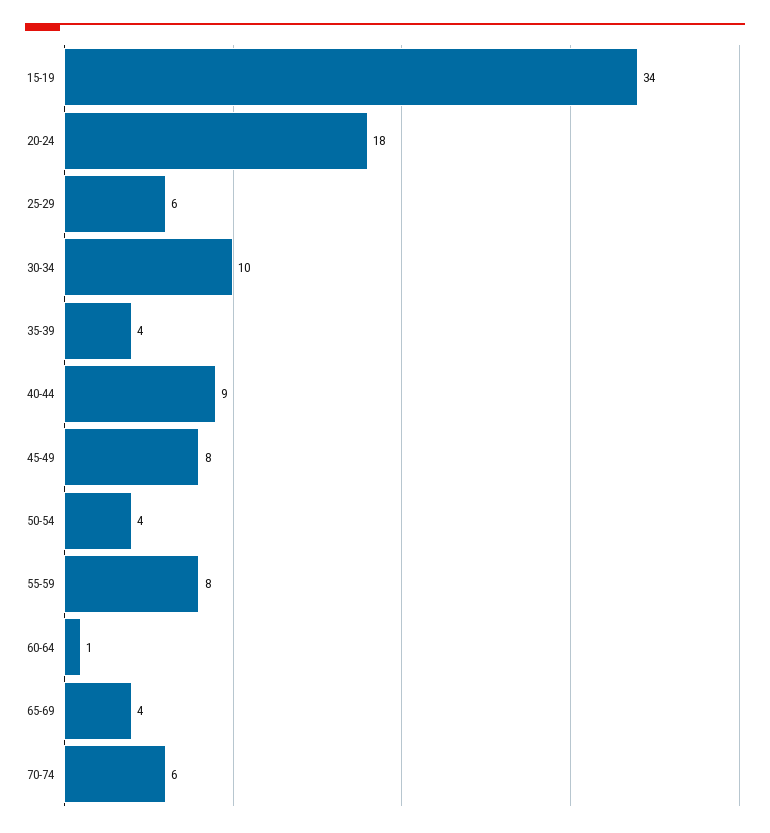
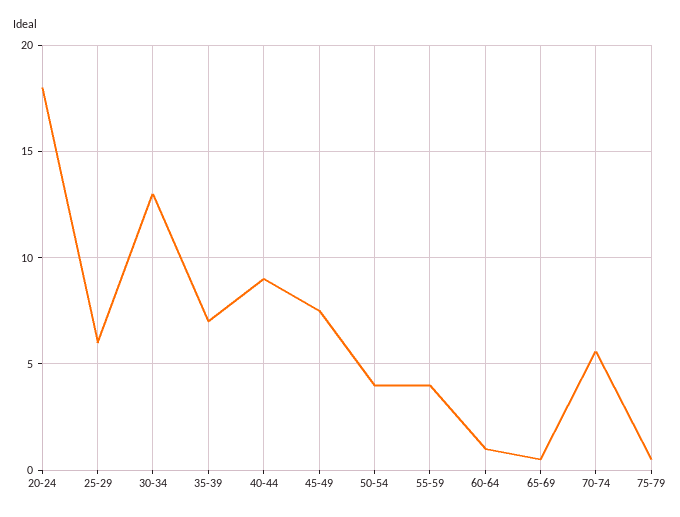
15-19: 34 -> none
30-34: 10 -> 13
35-39: 4 -> 7
55-59: 8 -> 4
65-69: 4 -> 0.5
75-79: none -> 0.5

